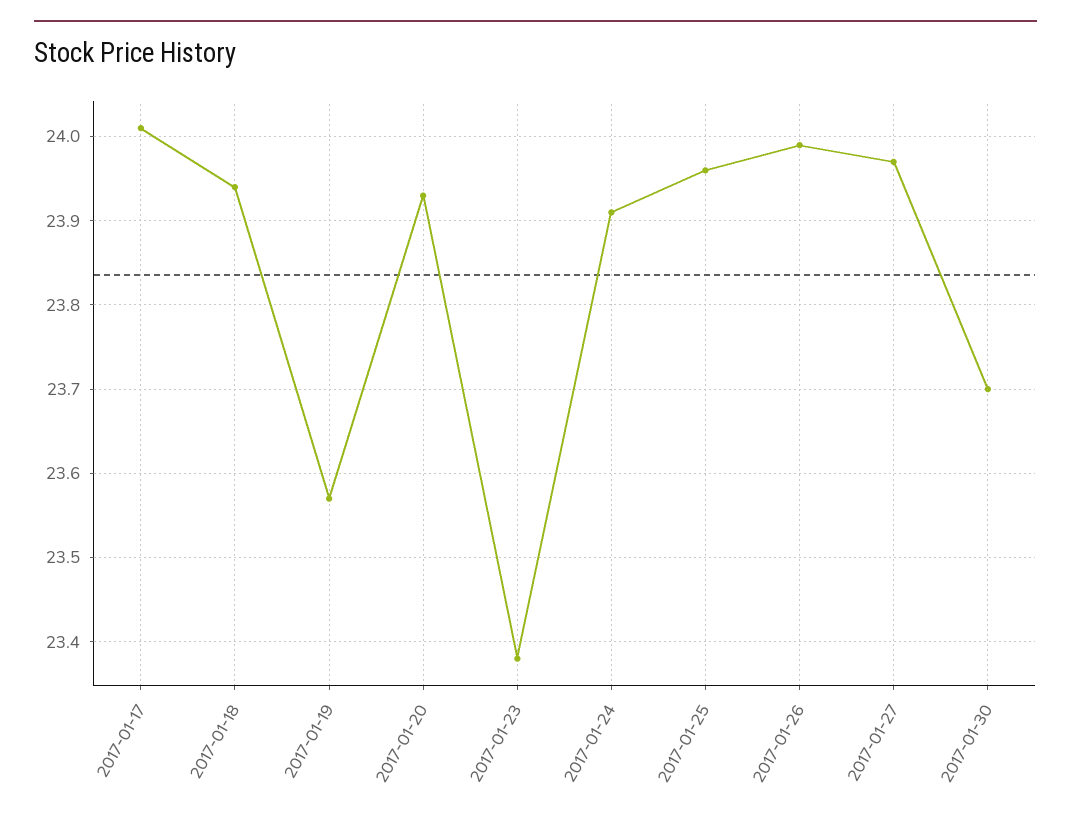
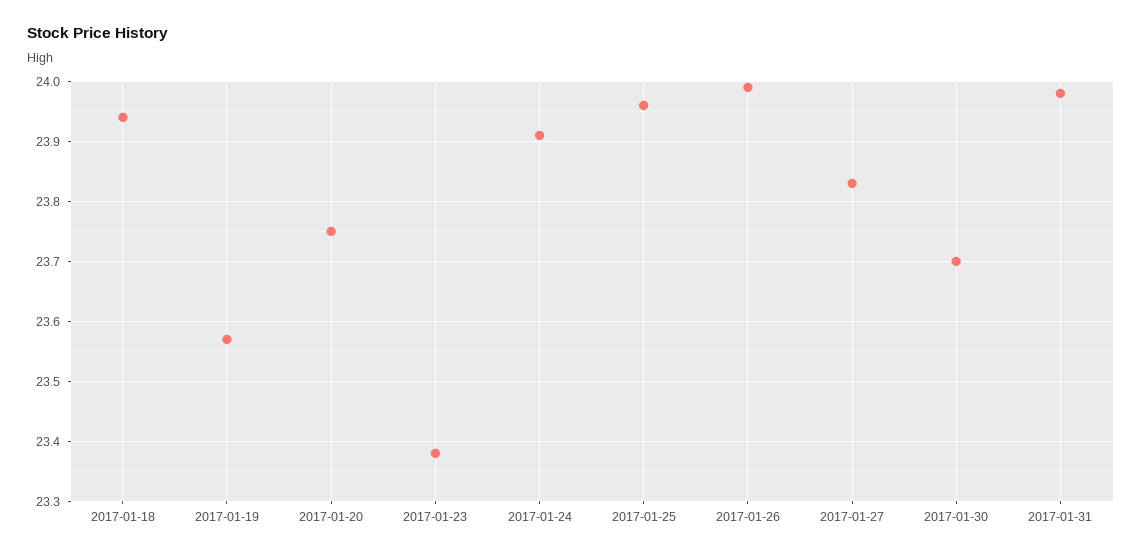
2017-01-17: 24.01 -> none
2017-01-20: 23.93 -> 23.75
2017-01-27: 23.97 -> 23.83
2017-01-31: none -> 23.98

